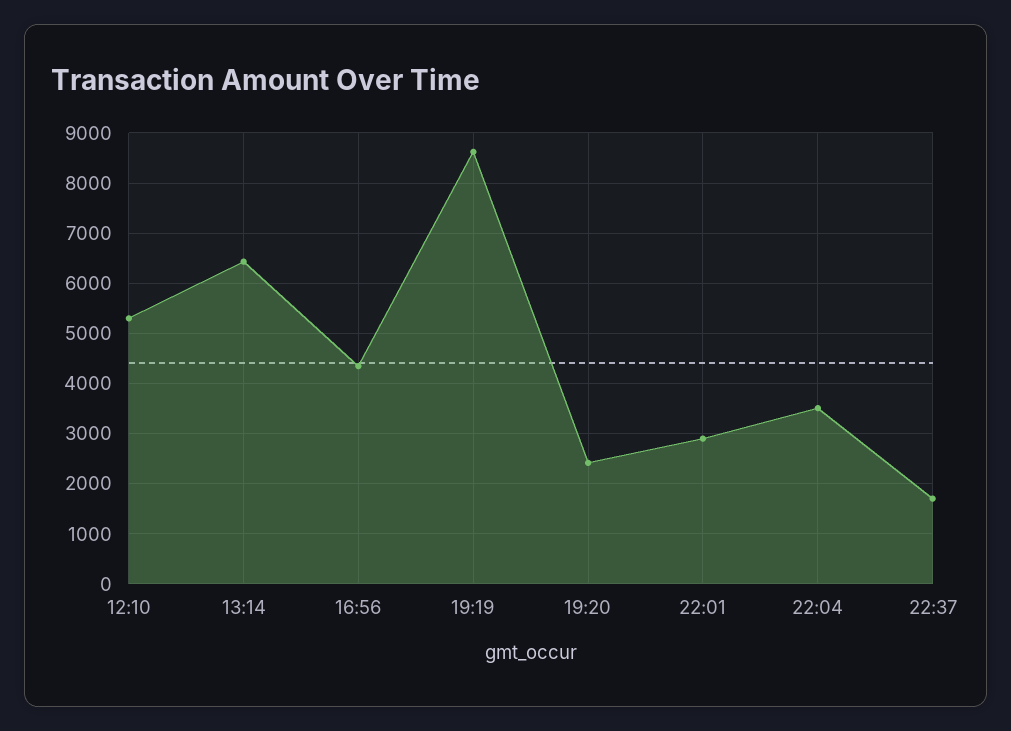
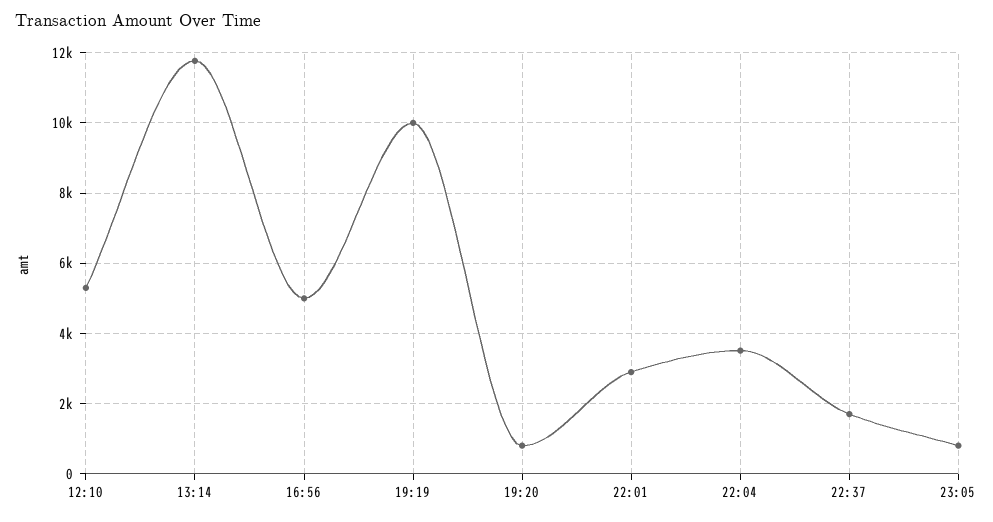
13:14: 6400 -> 11800
16:56: 4400 -> 5000
19:19: 8600 -> 10000
19:20: 2400 -> 800
23:05: none -> 800

